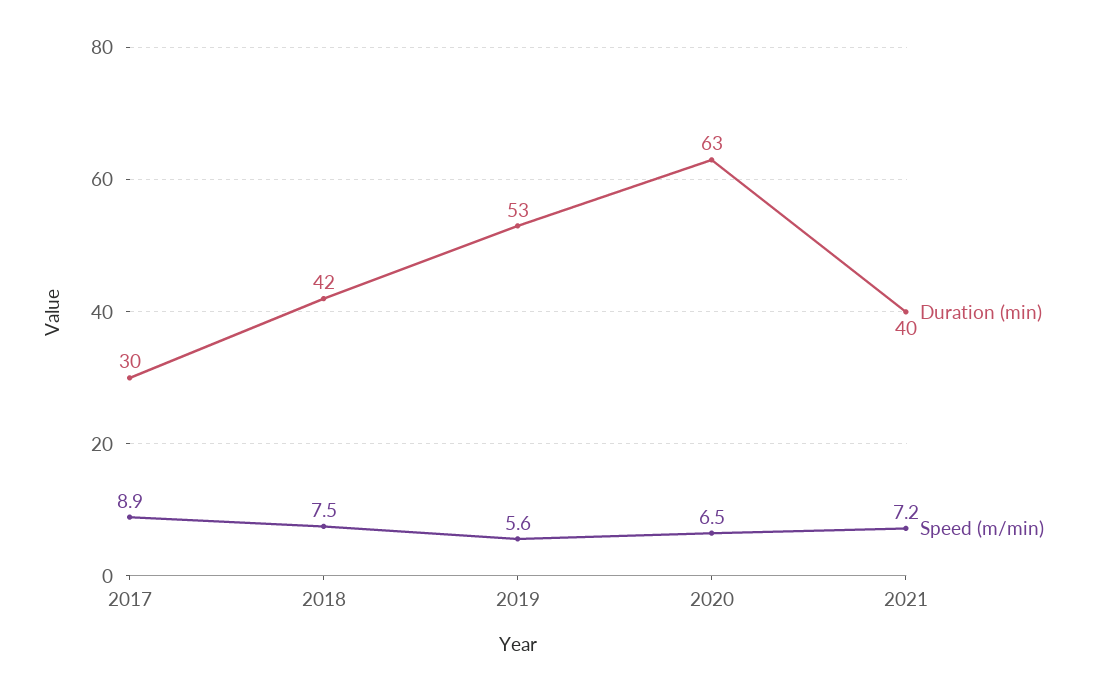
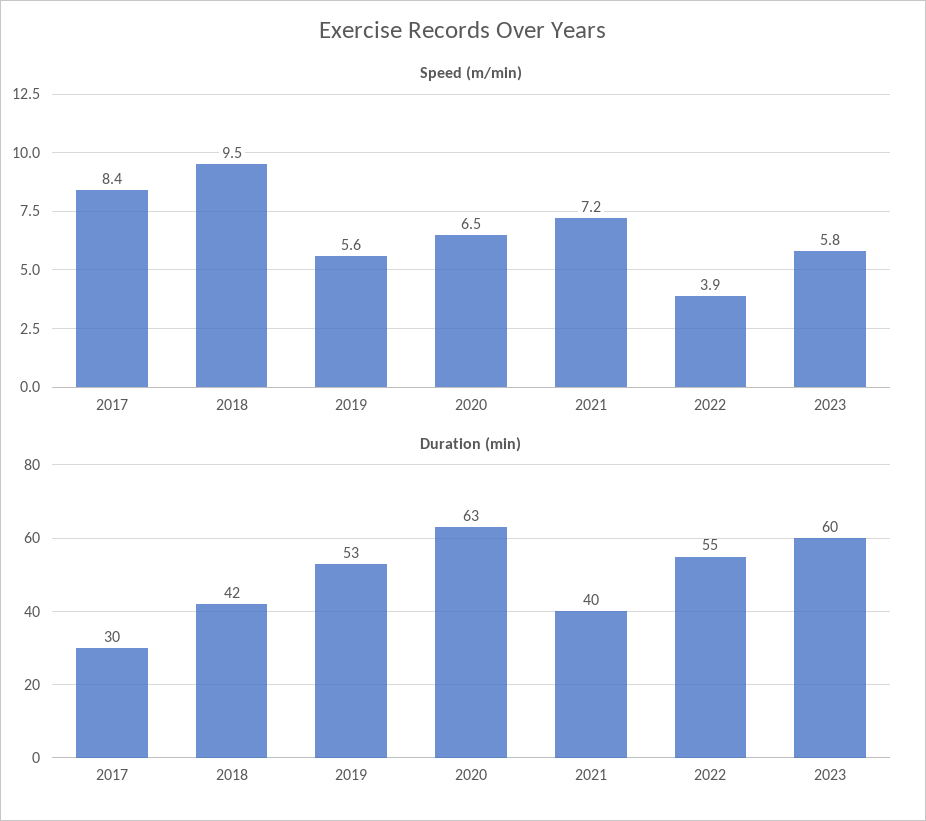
Speed (m/min), 2017: 8.9 -> 8.4
Speed (m/min), 2018: 7.5 -> 9.5
Speed (m/min), 2022: none -> 3.9
Speed (m/min), 2023: none -> 5.8
Duration (min), 2022: none -> 55
Duration (min), 2023: none -> 60

